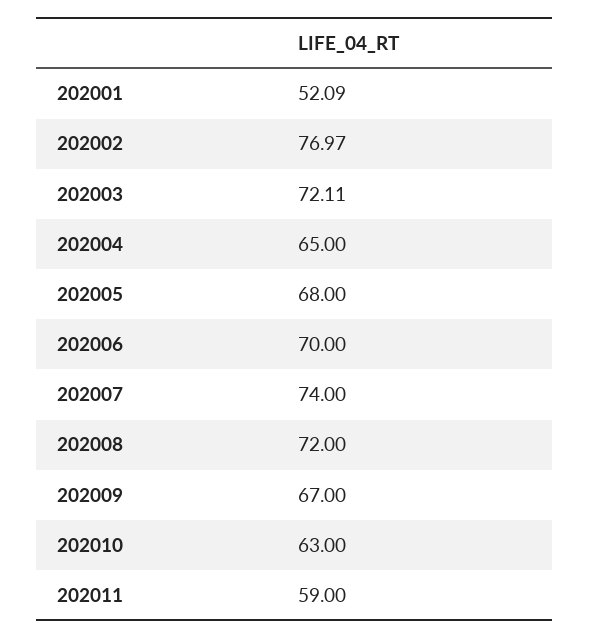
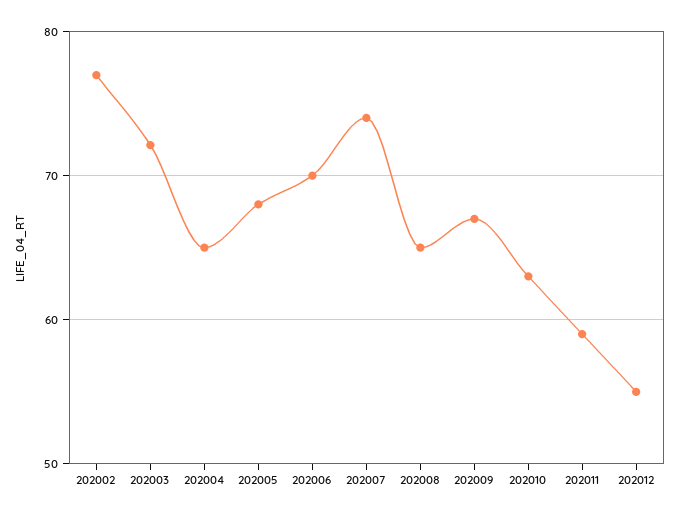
202001: 52.09 -> none
202008: 72 -> 65
202012: none -> 55

